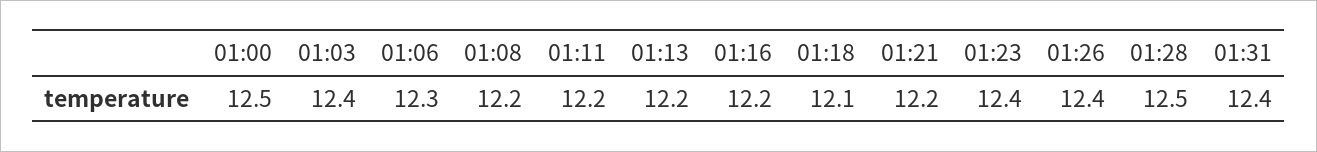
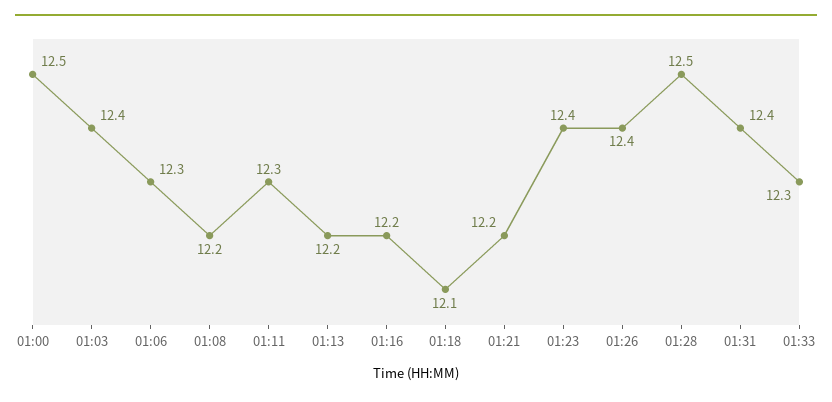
01:11: 12.2 -> 12.3
01:33: none -> 12.3

